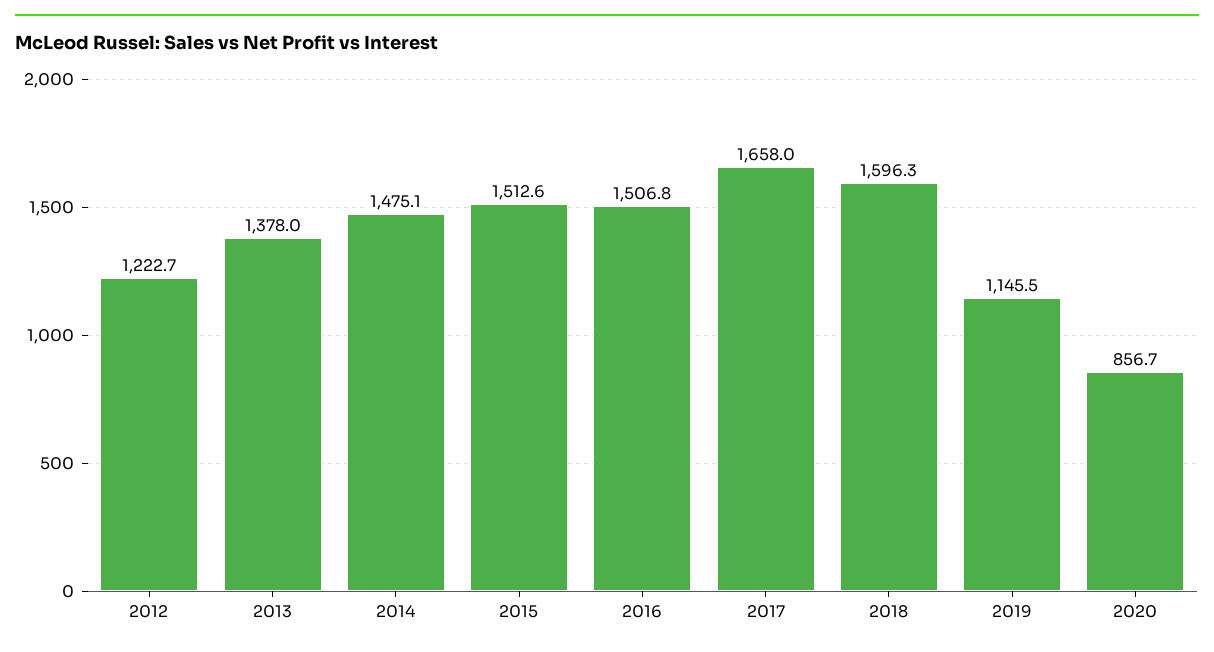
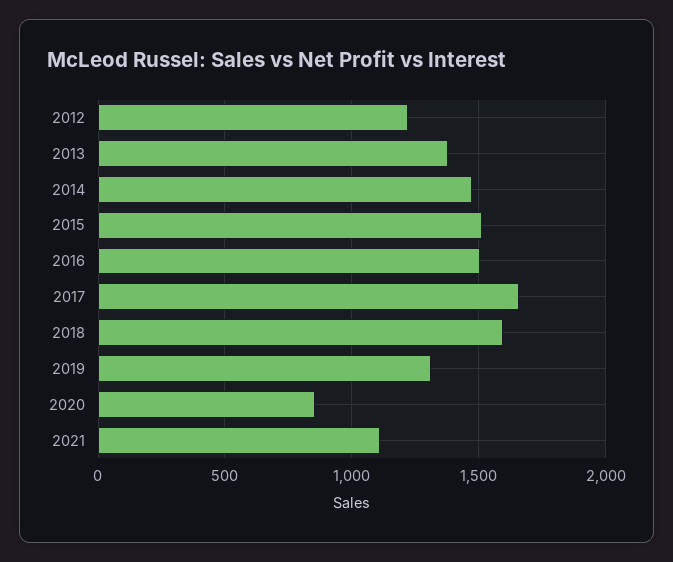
2019: 1145.5 -> 1300
2021: none -> 1100

